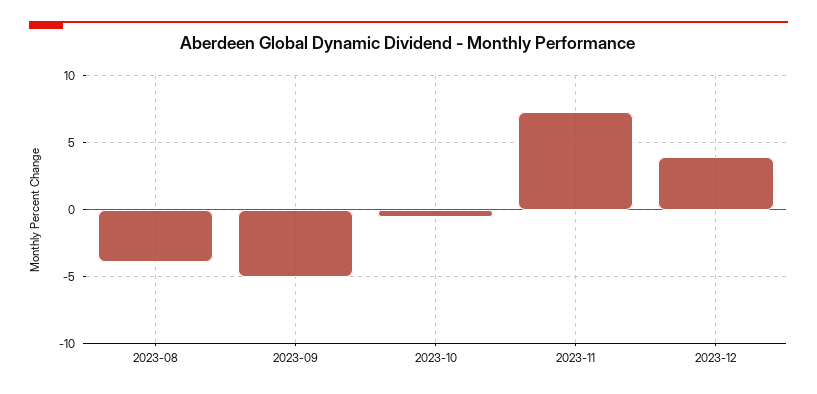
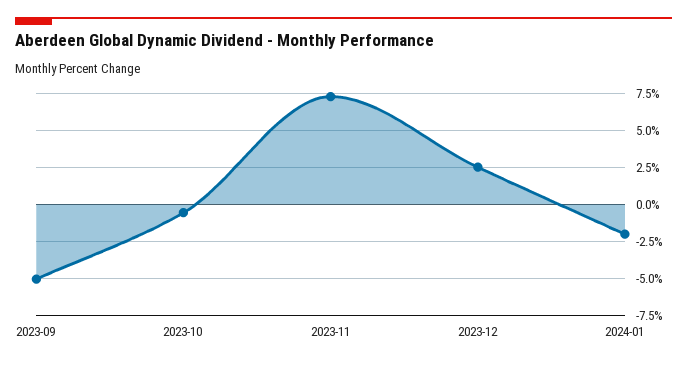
2023-08: -4 -> none
2023-12: 4 -> 2.5
2024-01: none -> -2

